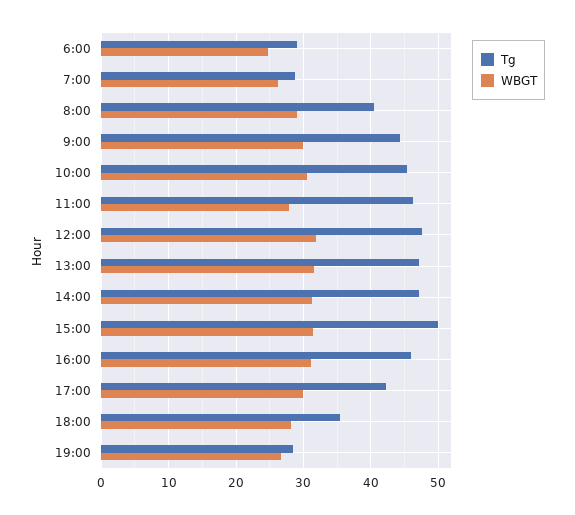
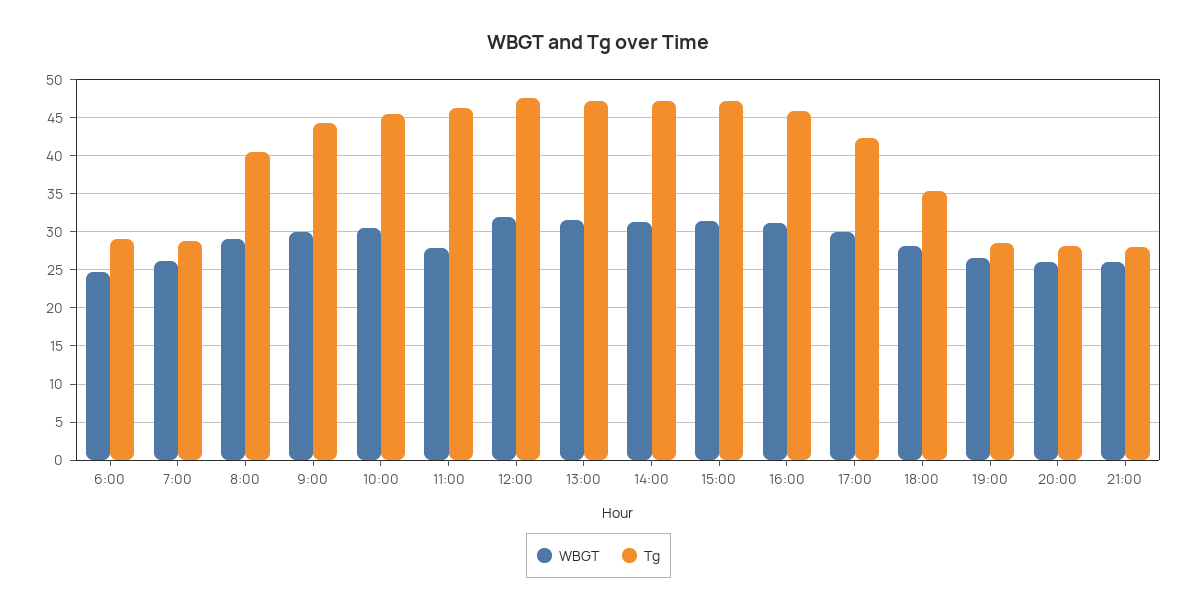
Tg, 15:00: 50 -> 47
WBGT, 20:00: none -> 26
Tg, 20:00: none -> 28
WBGT, 21:00: none -> 26
Tg, 21:00: none -> 28

